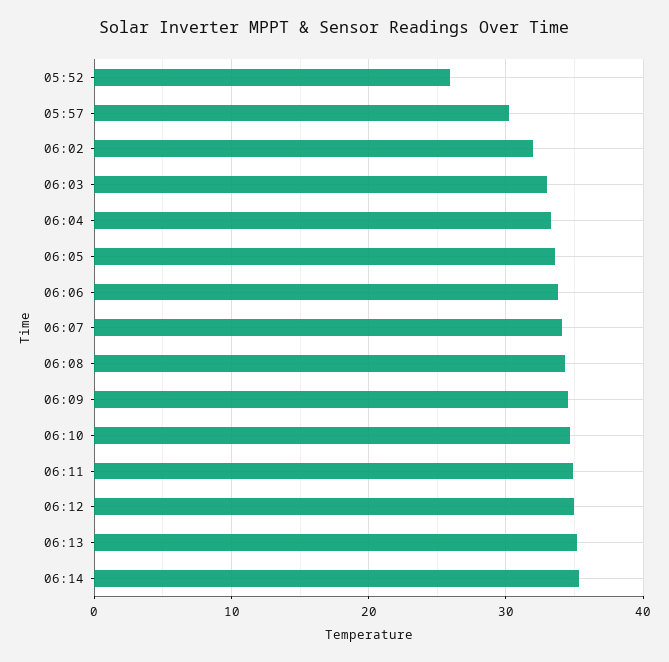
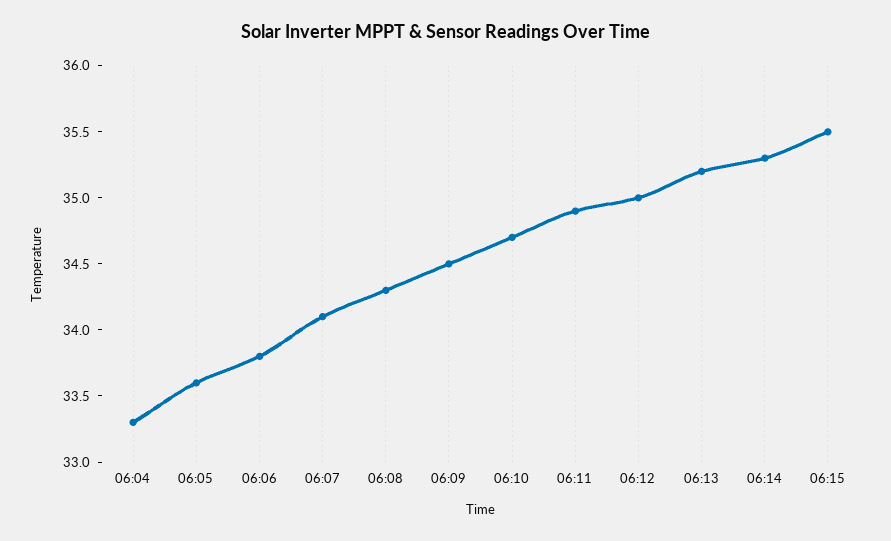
05:52: 26 -> none
05:57: 30 -> none
06:02: 32 -> none
06:03: 33 -> none
06:15: none -> 35.5

